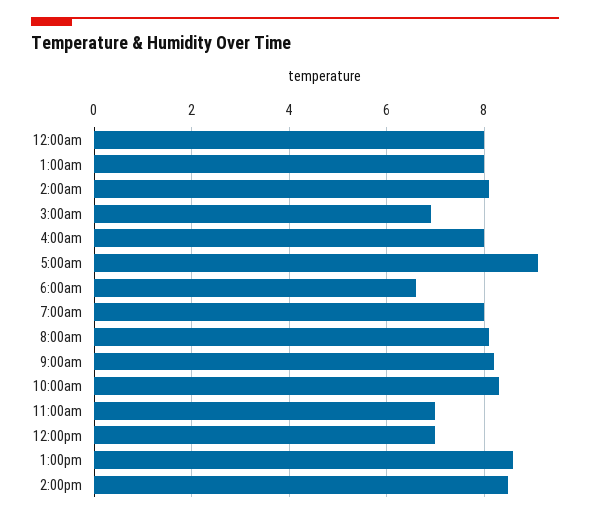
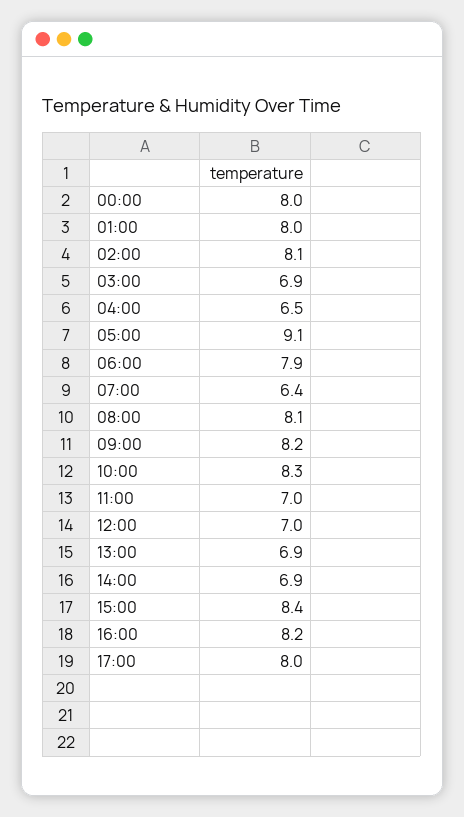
4:00am: 8 -> 6.5
6:00am: 6.5 -> 7.9
7:00am: 8 -> 6.4
1:00pm: 8.5 -> 6.9
2:00pm: 8.5 -> 6.9
15:00: none -> 8.4
16:00: none -> 8.2
17:00: none -> 8

